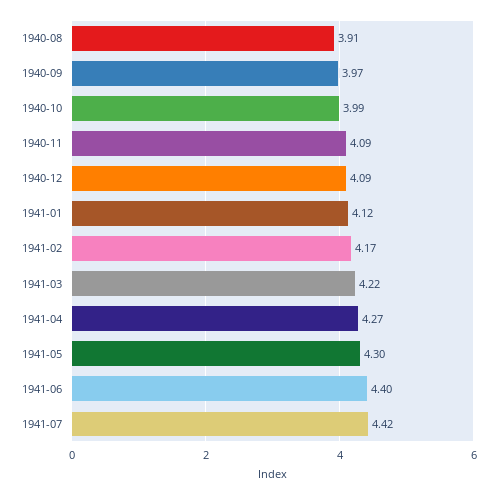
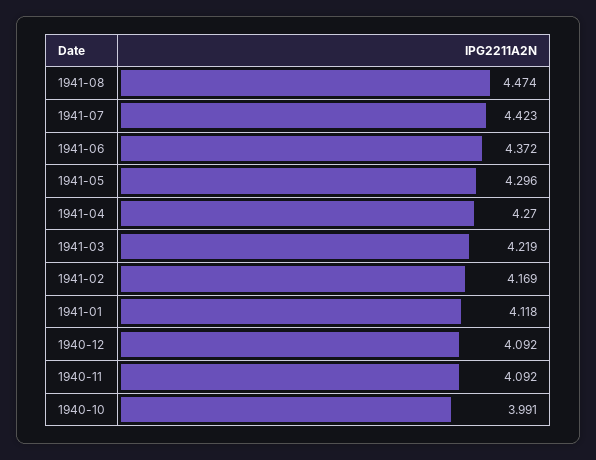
1940-08: 3.91 -> none
1940-09: 3.97 -> none
1941-06: 4.4 -> 4.372
1941-08: none -> 4.474

